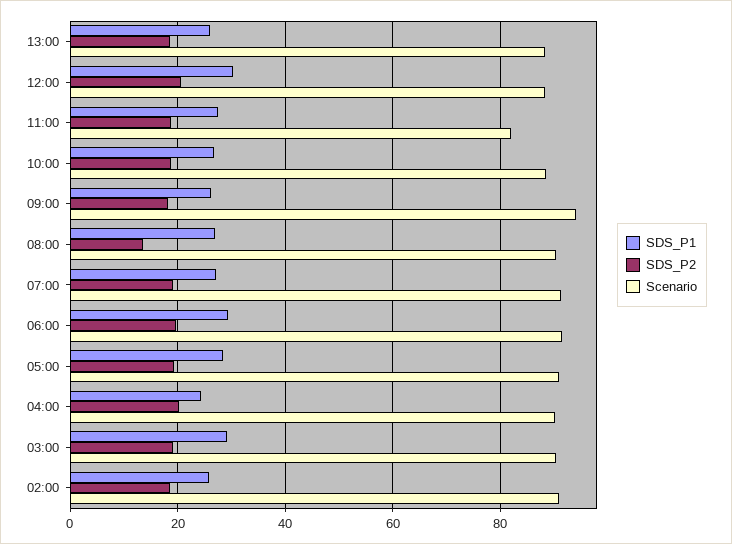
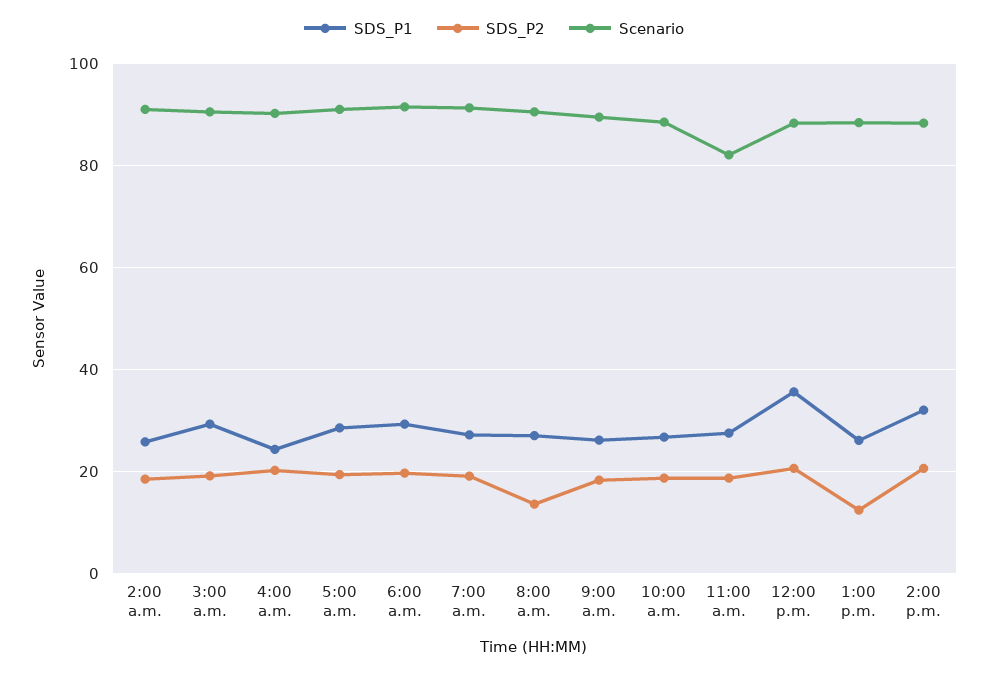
SDS_P2, 13:00: 18 -> 12
SDS_P1, 12:00: 30 -> 36
Scenario, 09:00: 94 -> 90
SDS_P1, 2:00 p.m.: none -> 32
SDS_P2, 2:00 p.m.: none -> 20
Scenario, 2:00 p.m.: none -> 88

